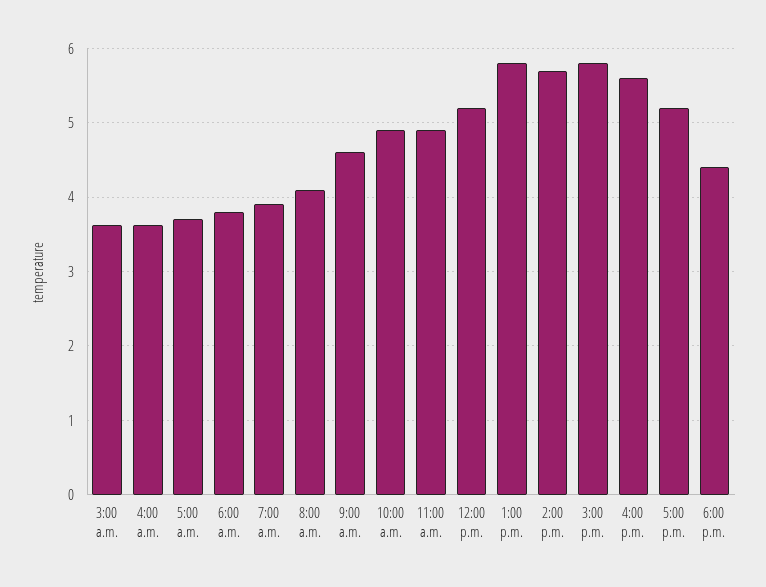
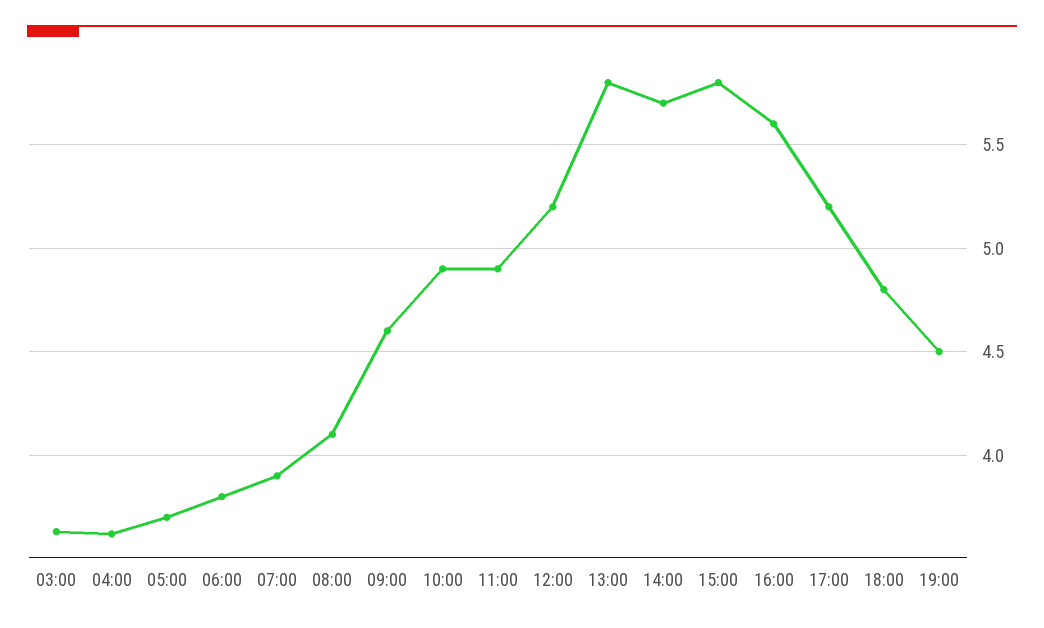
6:00 p.m.: 4.4 -> 4.8
19:00: none -> 4.5

